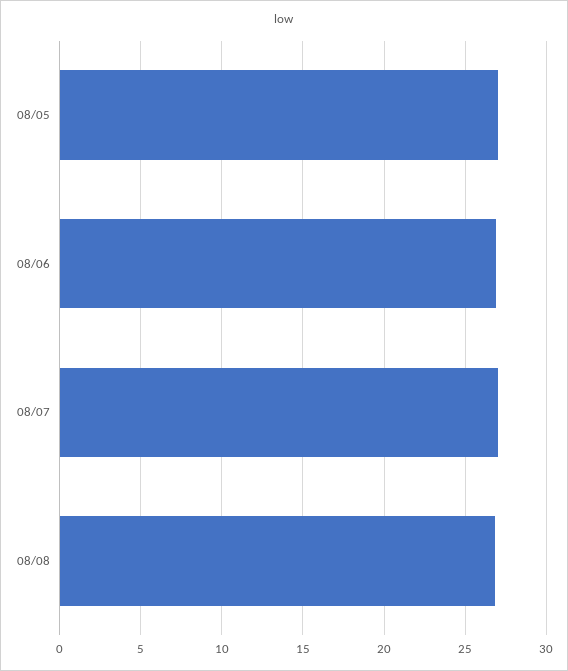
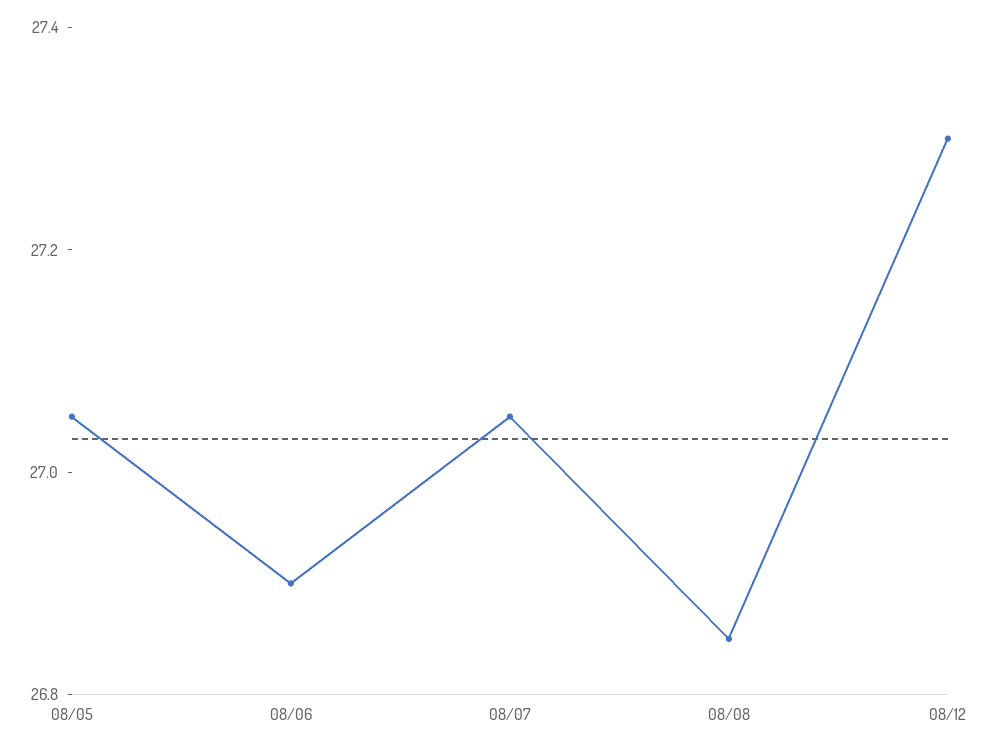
08/12: none -> 27.3

